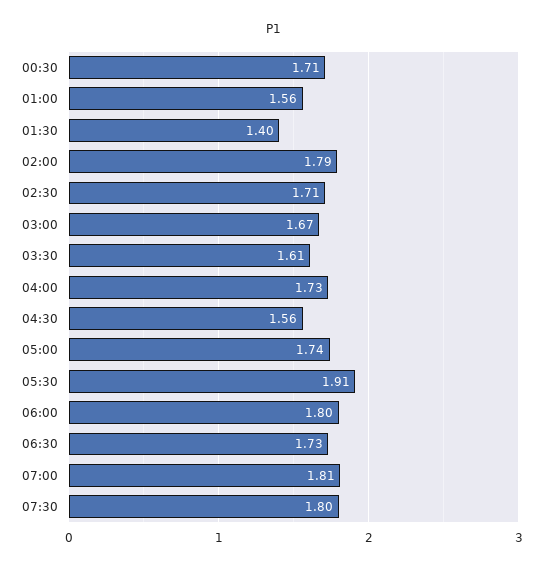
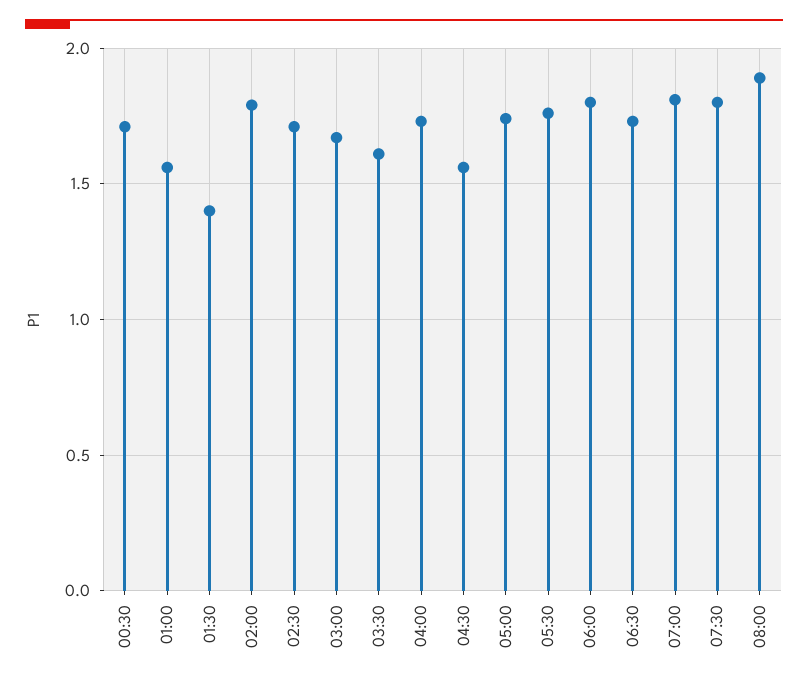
05:30: 1.91 -> 1.75
08:00: none -> 1.9

